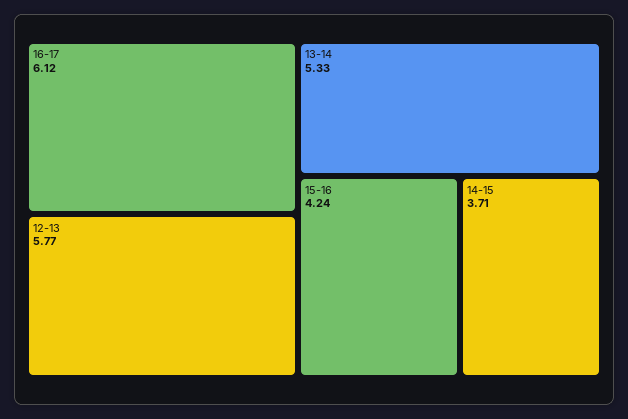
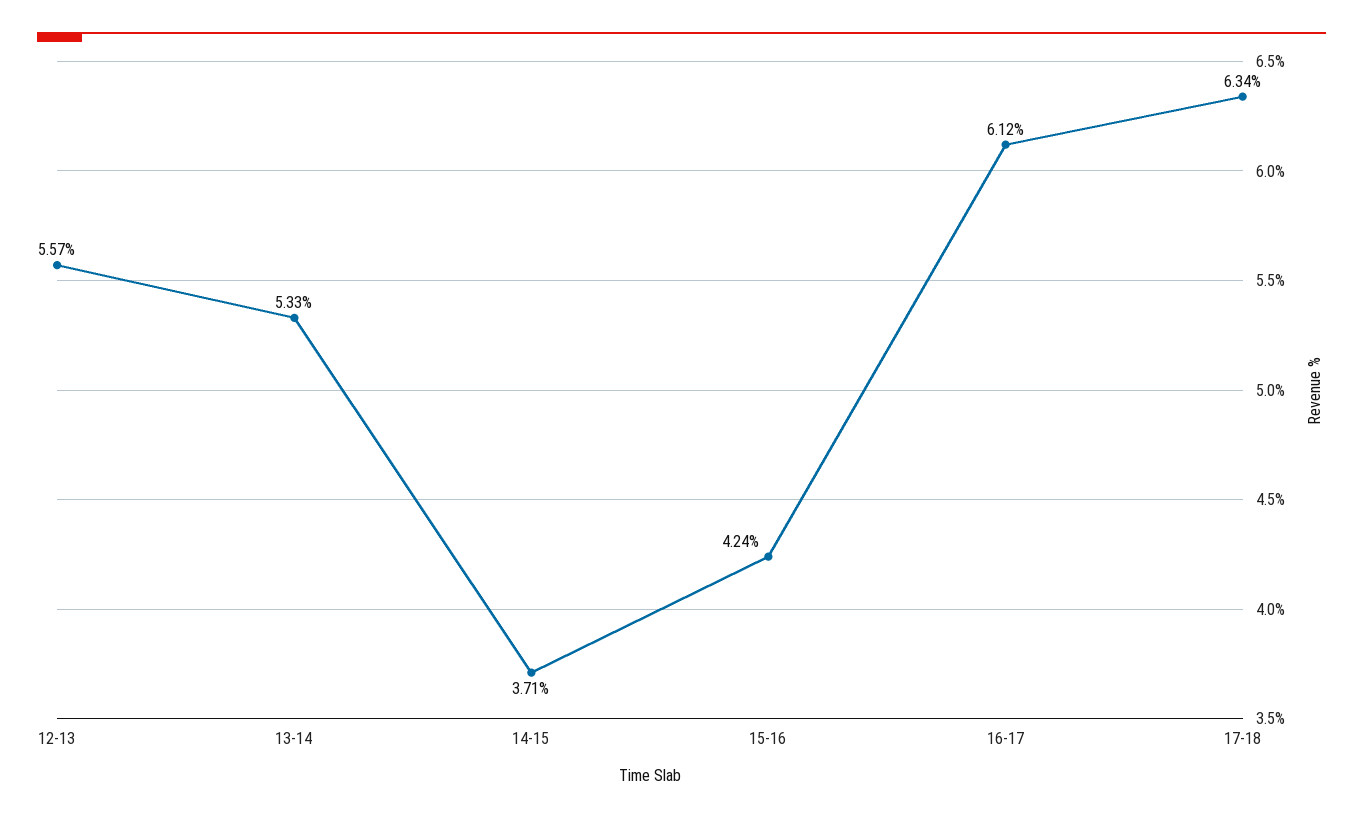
12-13: 5.77 -> 5.57
17-18: none -> 6.34

